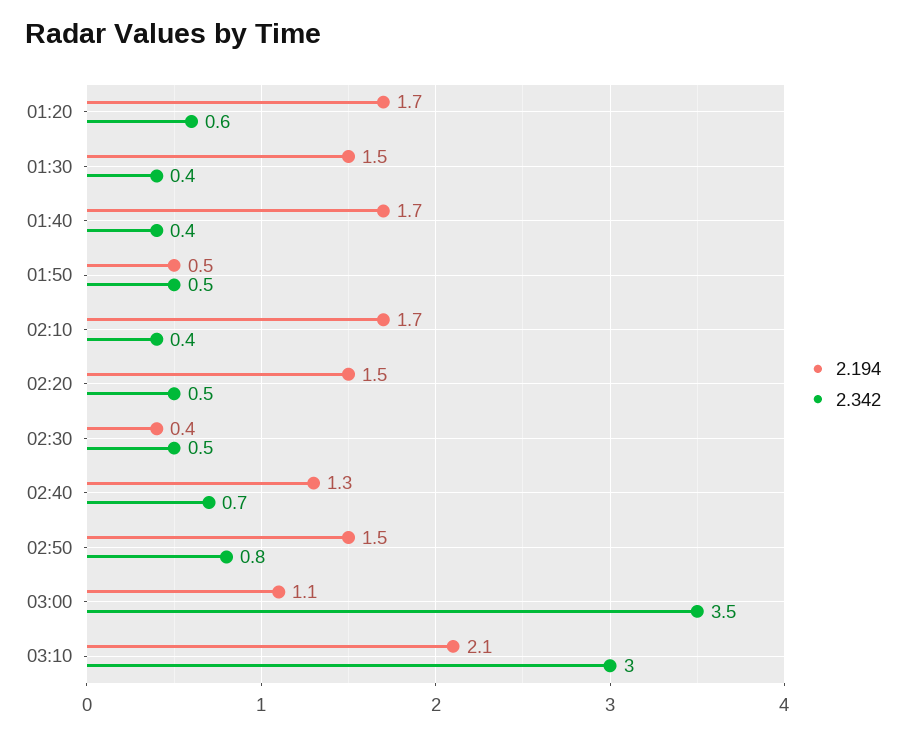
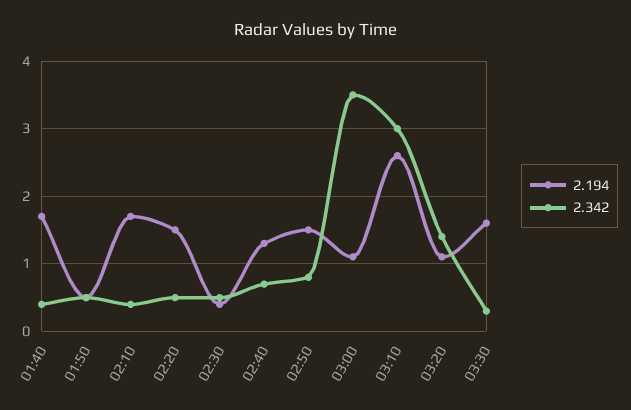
2.194, 01:20: 1.7 -> none
2.342, 01:20: 0.6 -> none
2.194, 01:30: 1.5 -> none
2.342, 01:30: 0.4 -> none
2.194, 03:10: 2.1 -> 2.6
2.194, 03:20: none -> 1.1
2.342, 03:20: none -> 1.4
2.194, 03:30: none -> 1.6
2.342, 03:30: none -> 0.3

